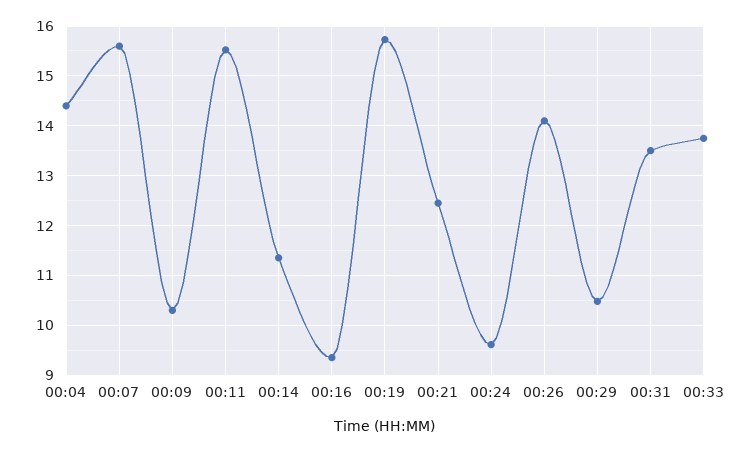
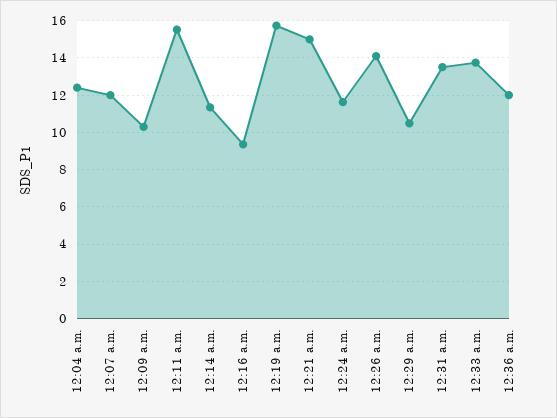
00:04: 14.4 -> 12.5
00:07: 15.6 -> 12
00:21: 12.4 -> 15
00:24: 9.6 -> 11.5
12:36 a.m.: none -> 12

